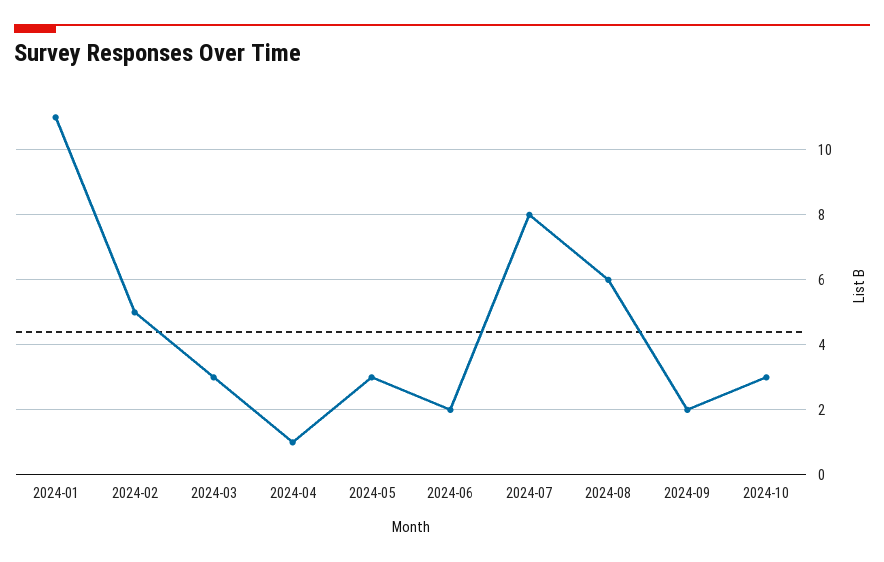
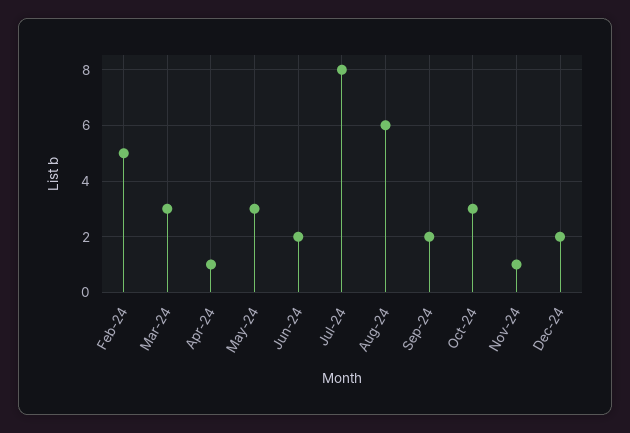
2024-01: 11 -> none
Nov-24: none -> 1
Dec-24: none -> 2

